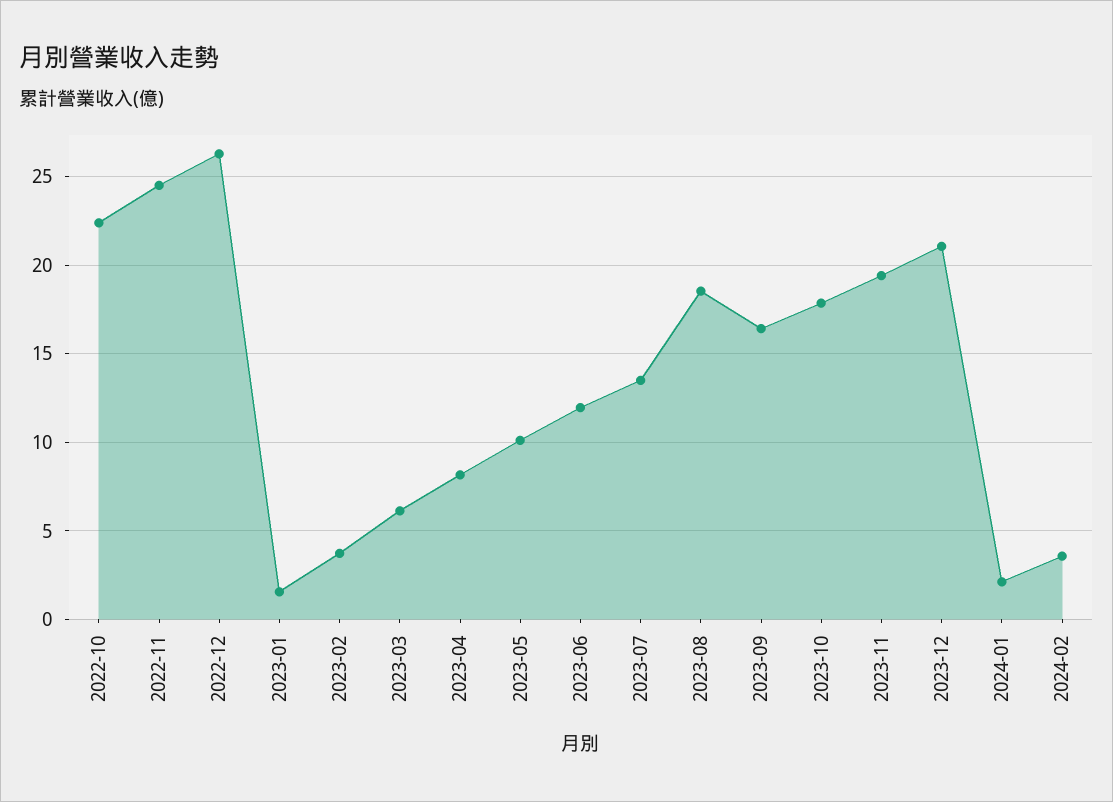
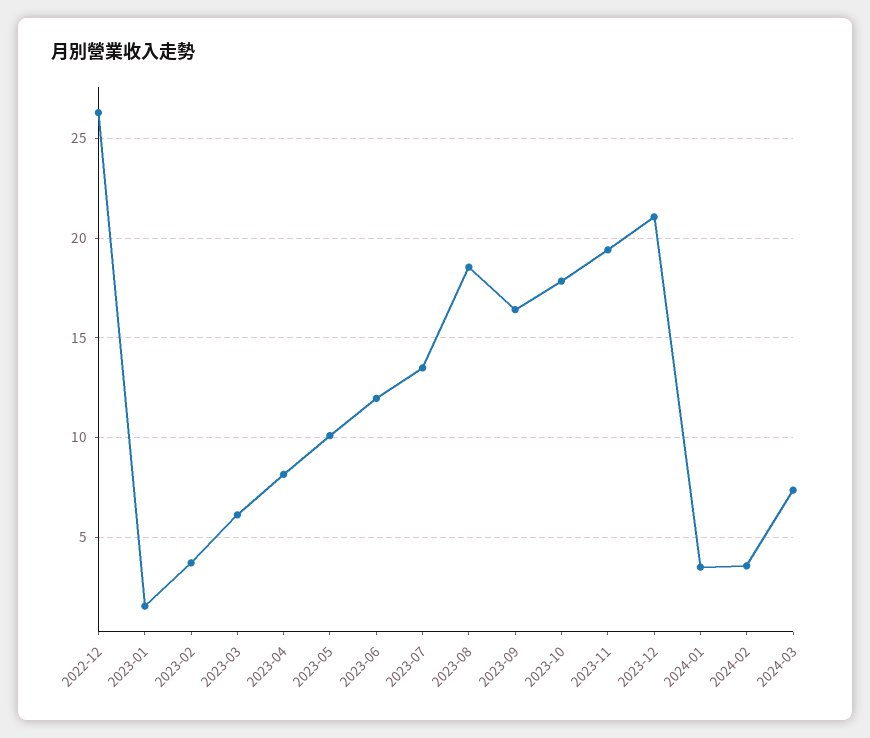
2022-10: 22.5 -> none
2022-11: 24.5 -> none
2024-01: 2 -> 3.5
2024-03: none -> 7.5

